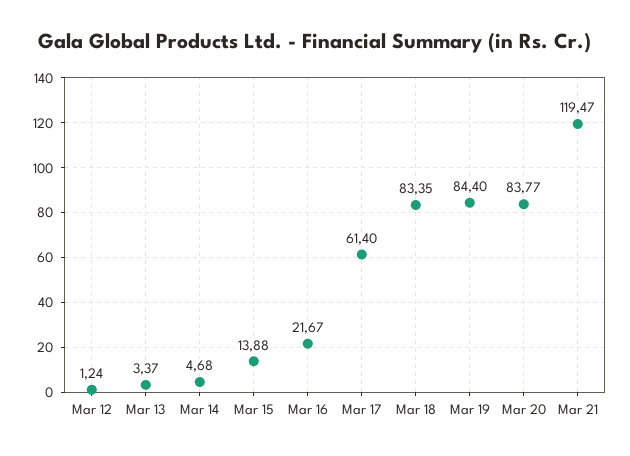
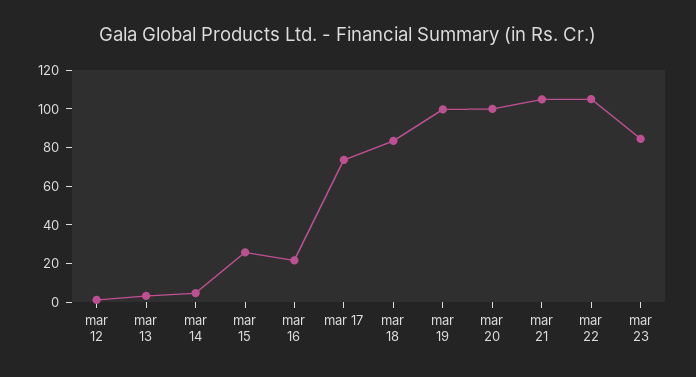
Mar 15: 13.88 -> 25
Mar 17: 61.4 -> 75
Mar 19: 84.4 -> 100
Mar 20: 83.77 -> 100
Mar 21: 119.47 -> 105
mar 22: none -> 105
mar 23: none -> 85

